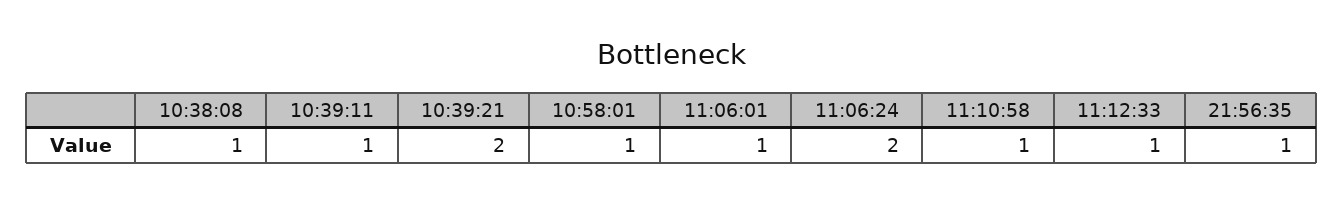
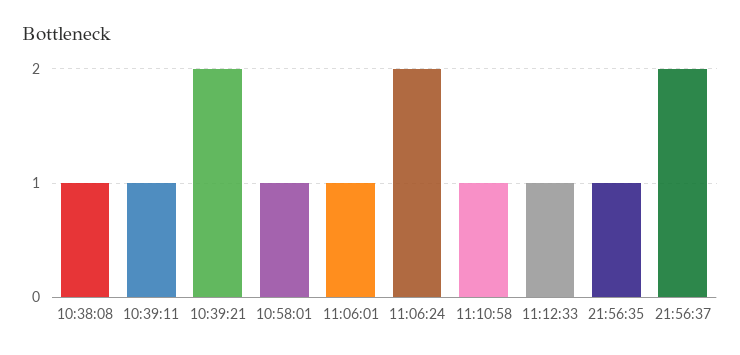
21:56:37: none -> 2

